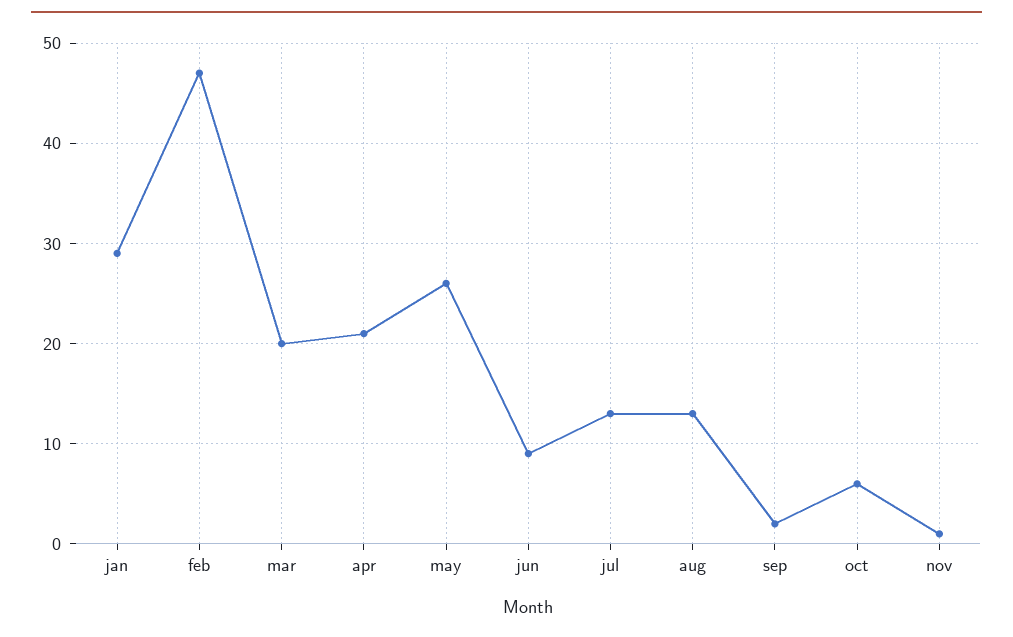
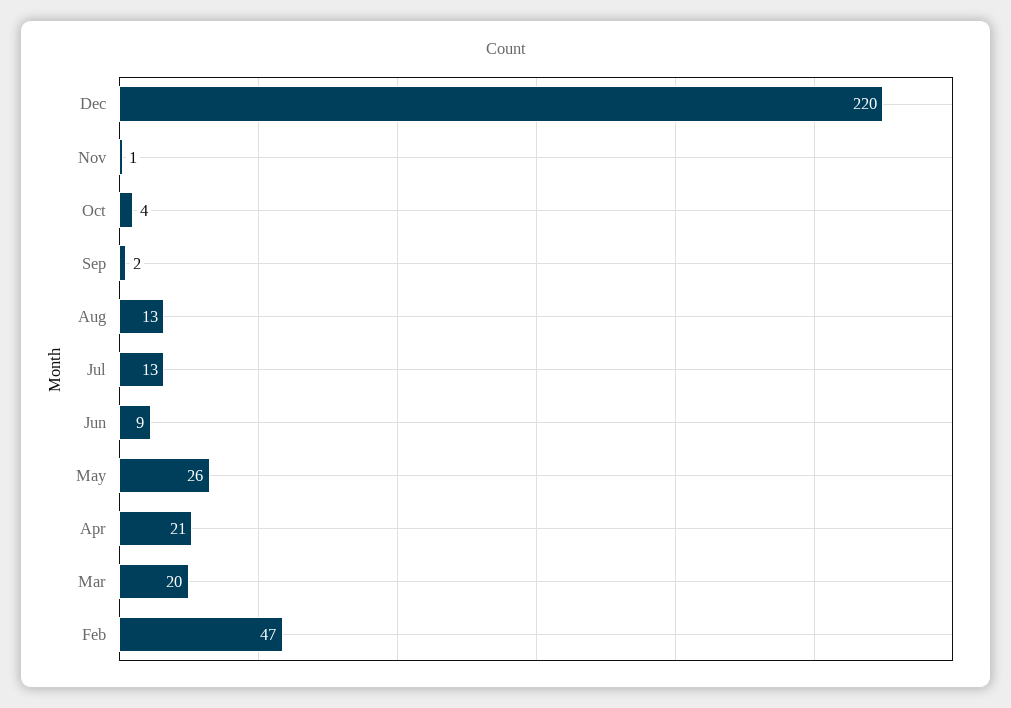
jan: 29 -> none
oct: 6 -> 4
Dec: none -> 220

